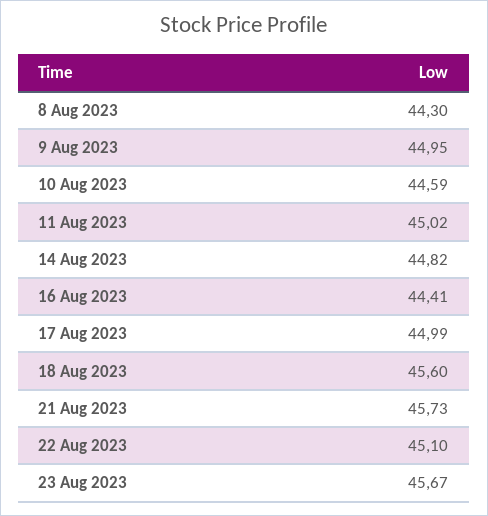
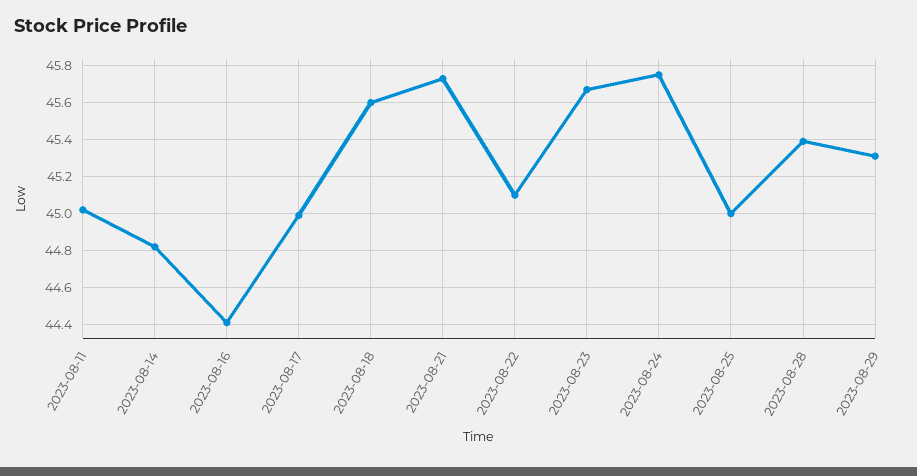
8 Aug 2023: 44.3 -> none
9 Aug 2023: 44.95 -> none
10 Aug 2023: 44.59 -> none
2023-08-24: none -> 45.75
2023-08-25: none -> 45
2023-08-28: none -> 45.4
2023-08-29: none -> 45.3

